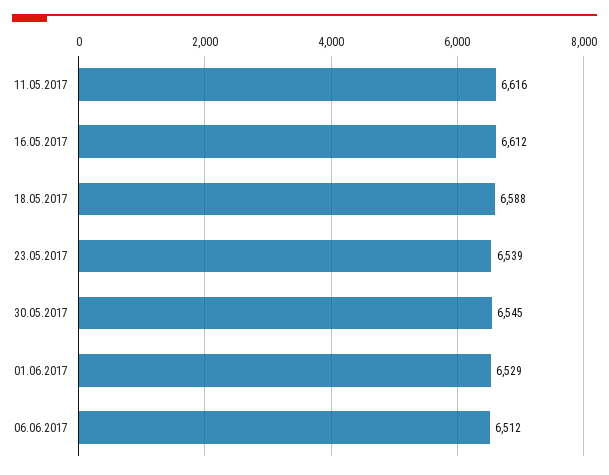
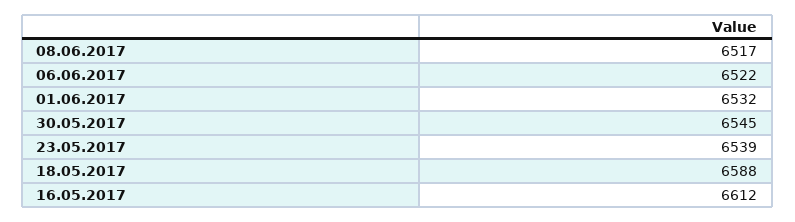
11.05.2017: 6616 -> none
01.06.2017: 6529 -> 6532
06.06.2017: 6512 -> 6522
08.06.2017: none -> 6517

